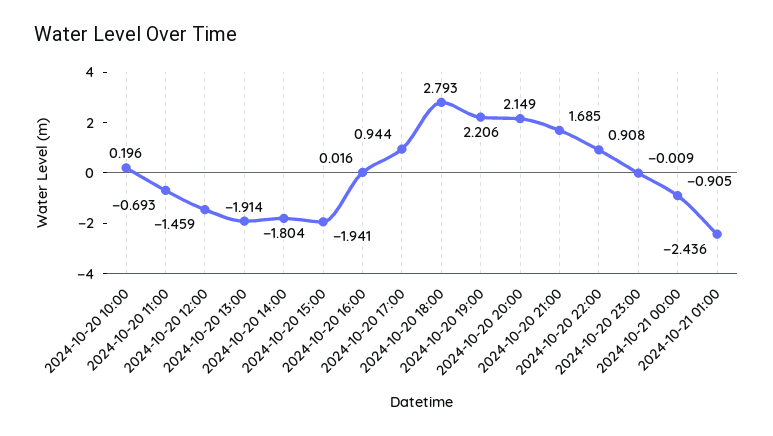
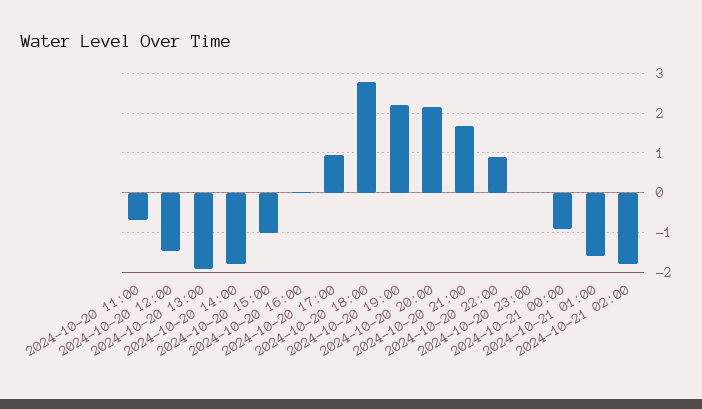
2024-10-20 10:00: 0.196 -> none
2024-10-20 15:00: -1.941 -> -1
2024-10-21 01:00: -2.436 -> -1.6
2024-10-21 02:00: none -> -1.8

